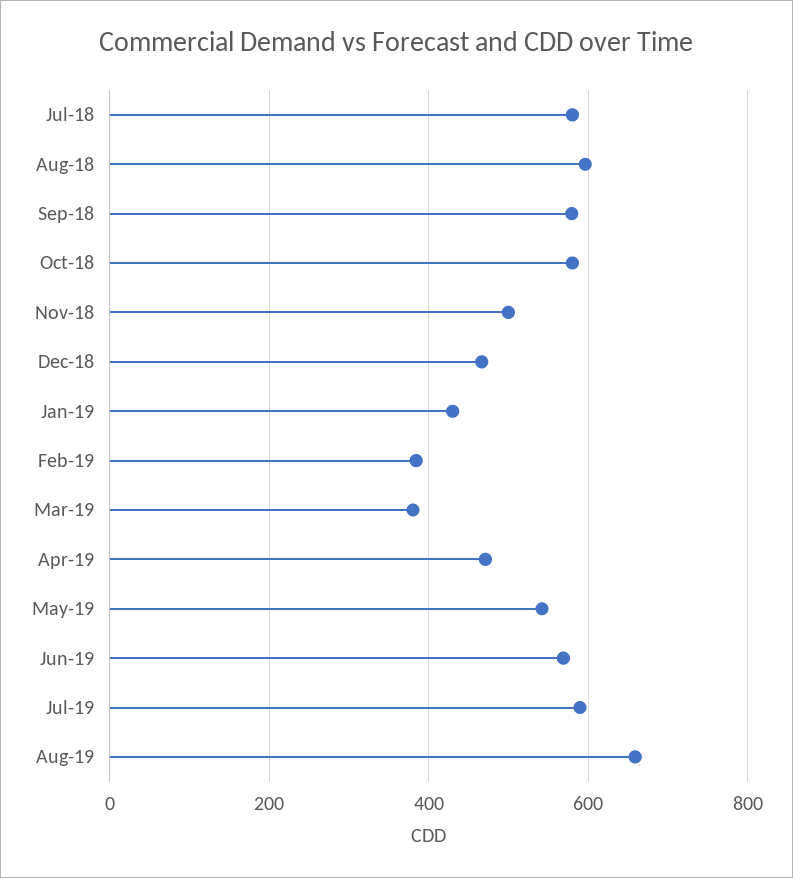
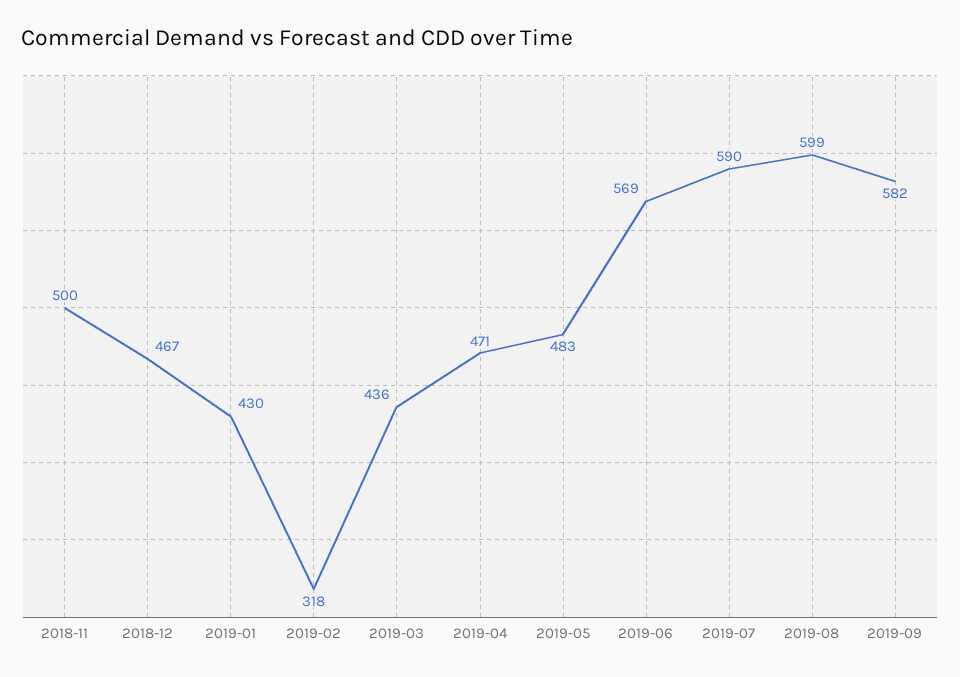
Jul-18: 580 -> none
Aug-18: 600 -> none
Sep-18: 580 -> none
Oct-18: 580 -> none
Feb-19: 380 -> 318
Mar-19: 380 -> 436
May-19: 540 -> 483
Aug-19: 660 -> 599
2019-09: none -> 582

